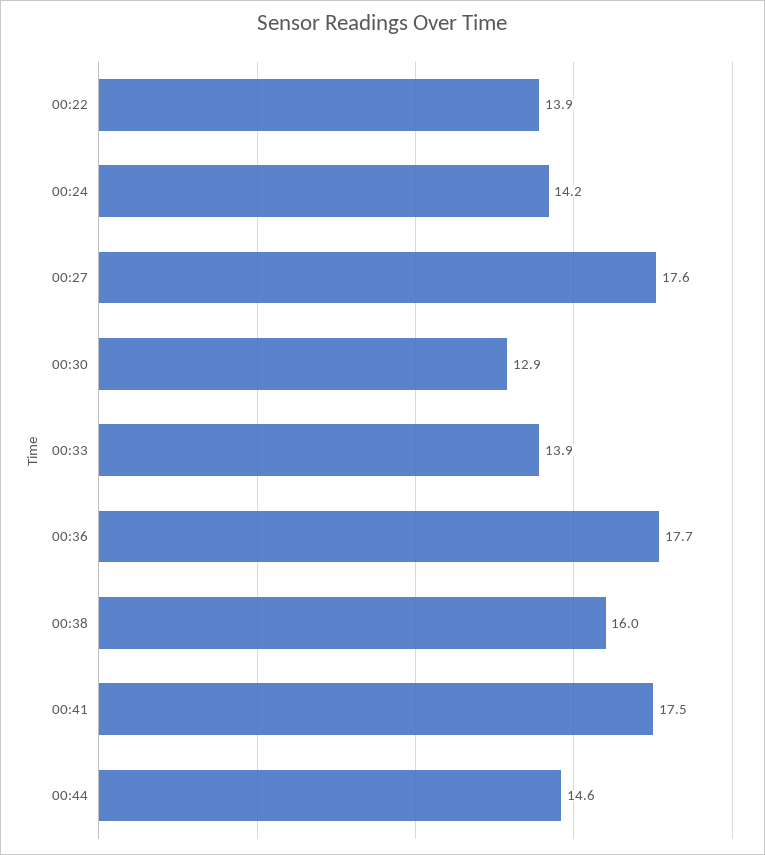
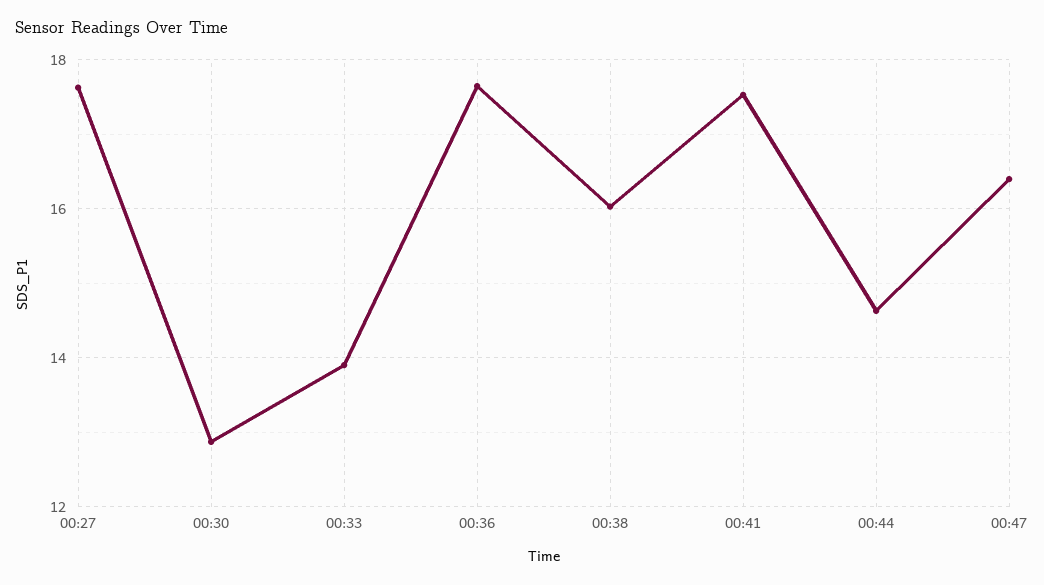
00:22: 13.9 -> none
00:24: 14.2 -> none
00:47: none -> 16.4

